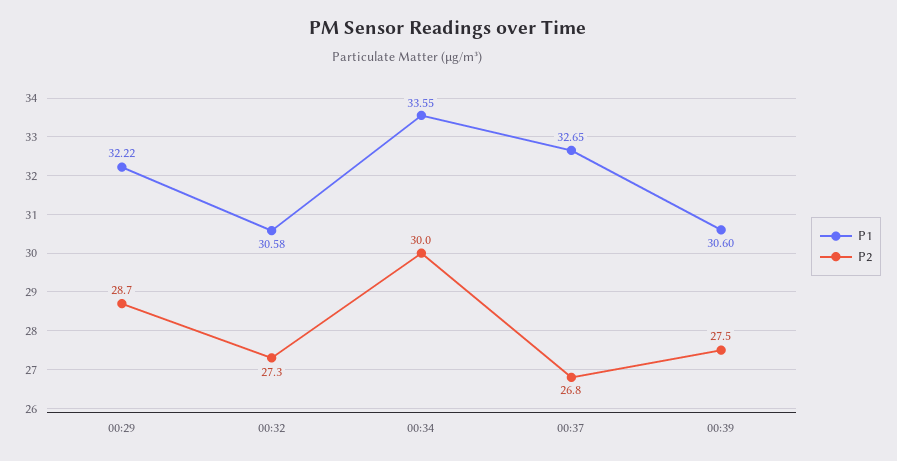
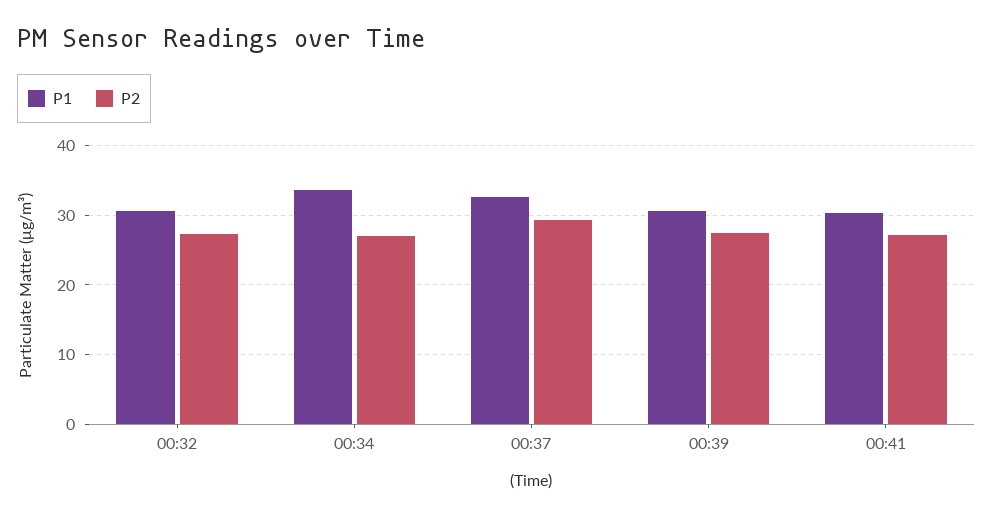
P1, 00:29: 32.22 -> none
P2, 00:29: 28.7 -> none
P2, 00:34: 30 -> 27
P2, 00:37: 26.8 -> 29
P1, 00:41: none -> 30
P2, 00:41: none -> 27

